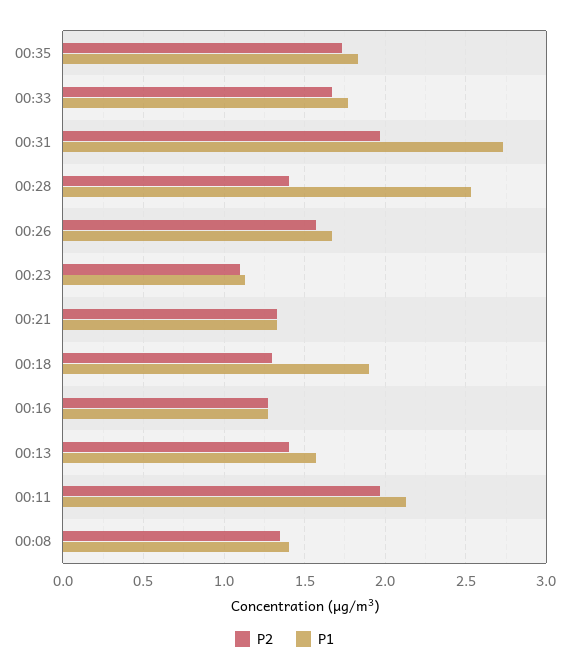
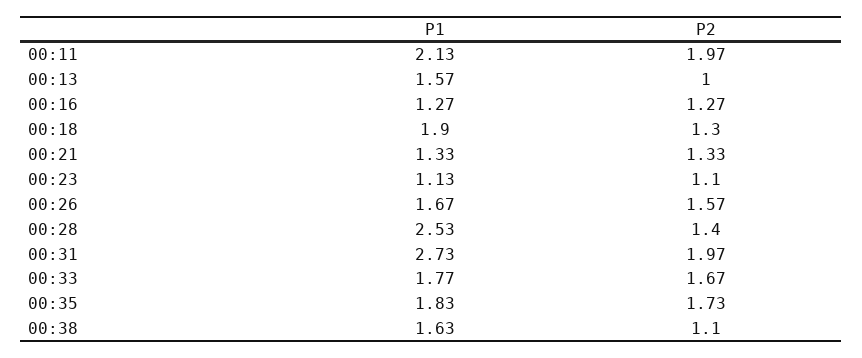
P2, 00:13: 1.4 -> 1
P2, 00:08: 1.35 -> none
P1, 00:08: 1.4 -> none
P1, 00:38: none -> 1.63
P2, 00:38: none -> 1.1

